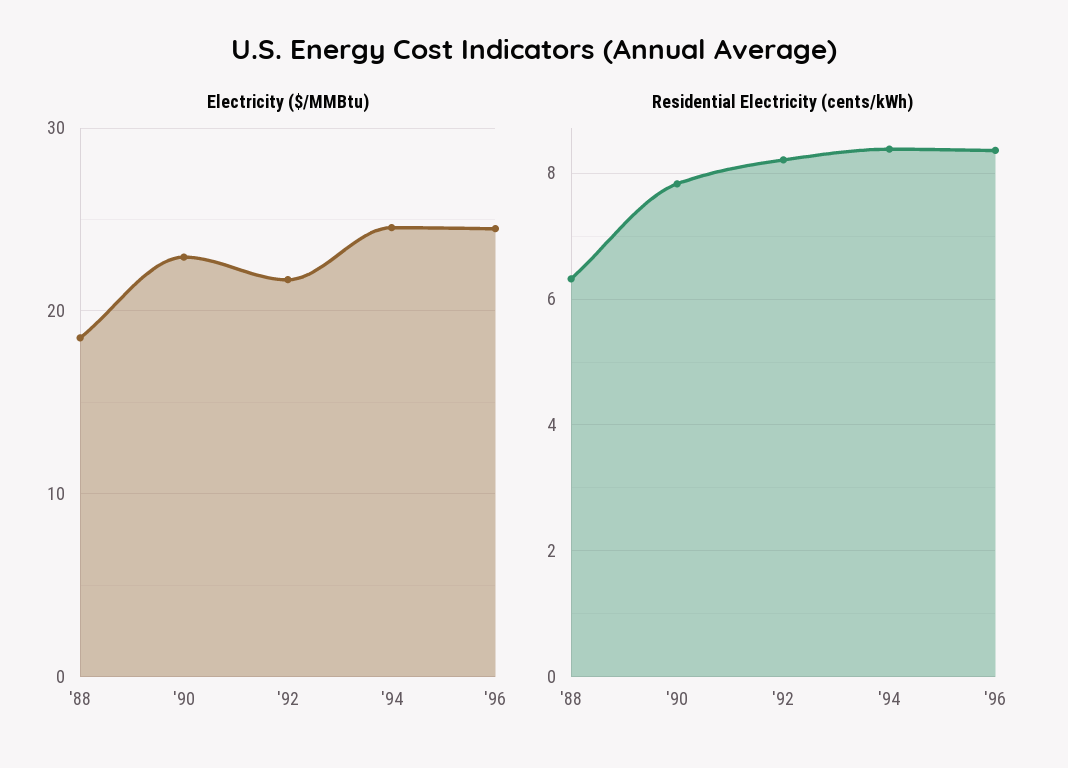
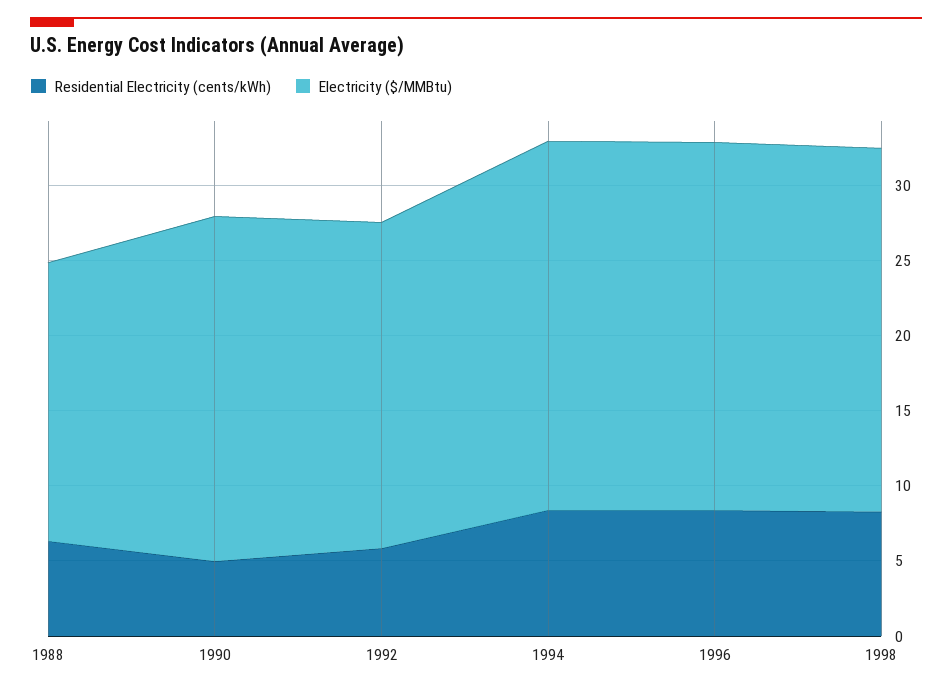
Residential Electricity (cents/kWh), '90: 7.8 -> 5
Residential Electricity (cents/kWh), '92: 8.2 -> 6
Residential Electricity (cents/kWh), 1998: none -> 8
Electricity ($/MMBtu), 1998: none -> 24

